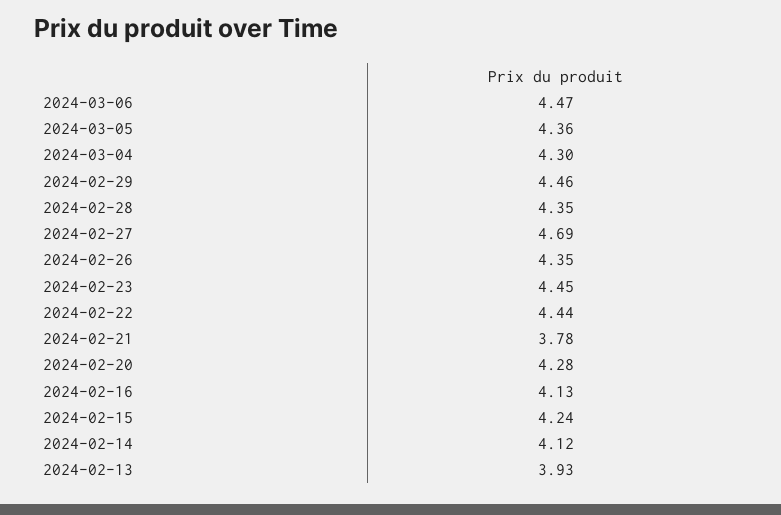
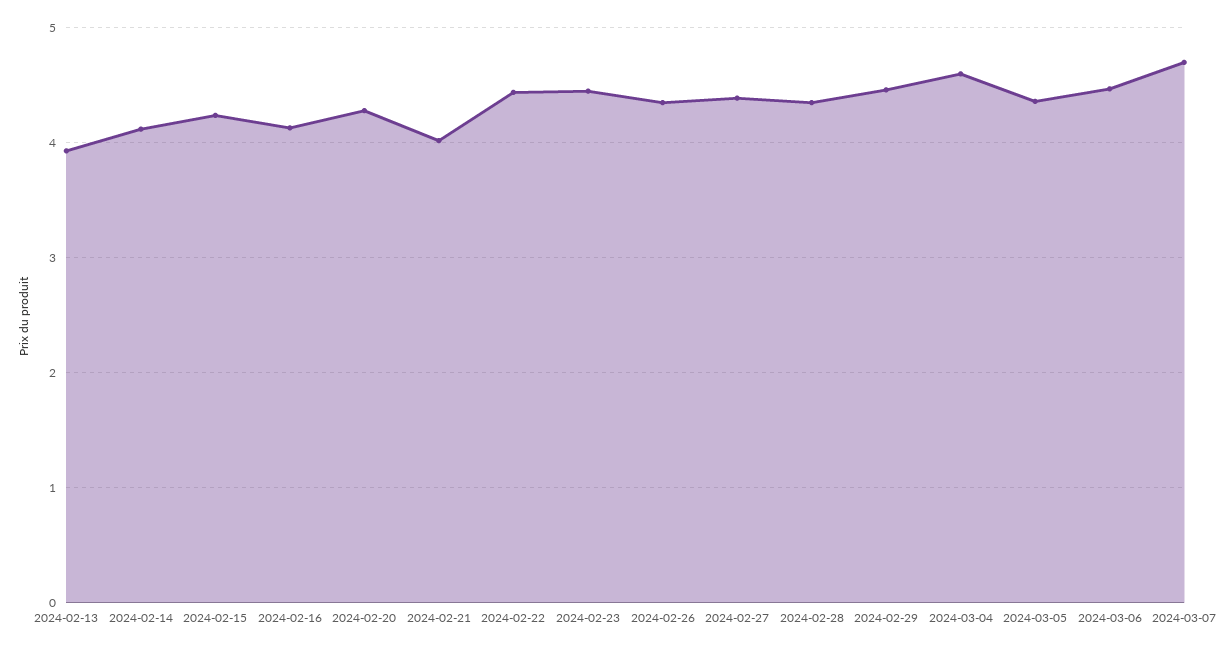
2024-03-04: 4.3 -> 4.6
2024-02-27: 4.69 -> 4.4
2024-02-21: 3.78 -> 4
2024-03-07: none -> 4.7

